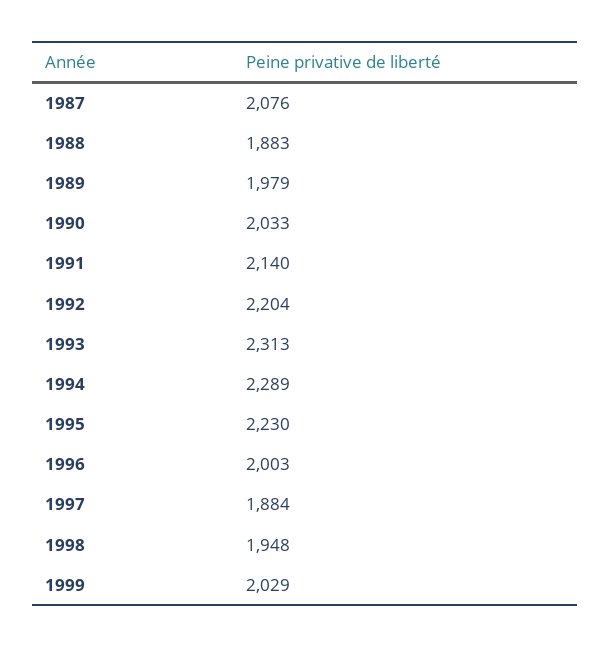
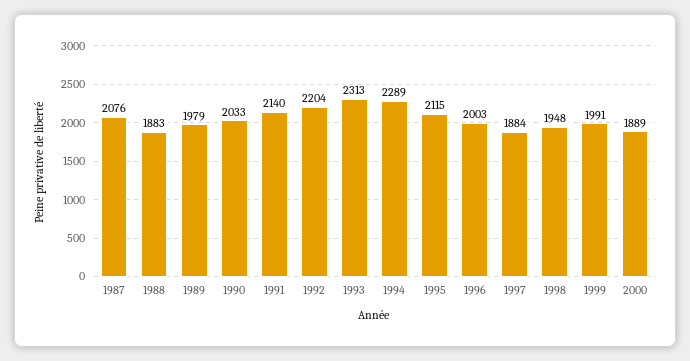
1995: 2230 -> 2115
1999: 2029 -> 1991
2000: none -> 1889

